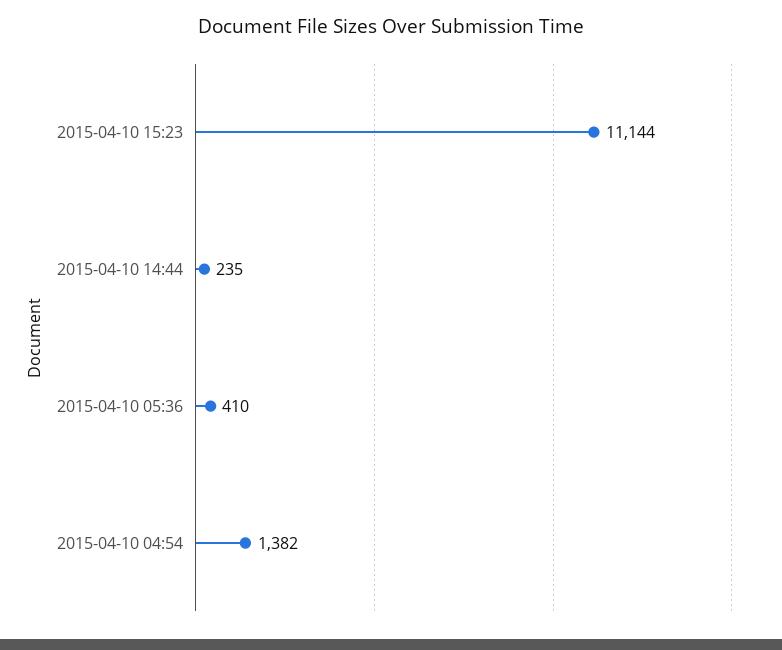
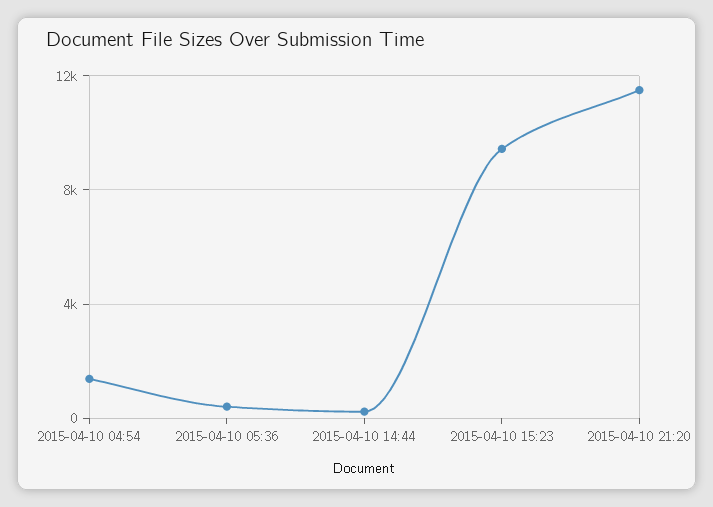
2015-04-10 15:23: 11144 -> 9500
2015-04-10 21:20: none -> 11500

